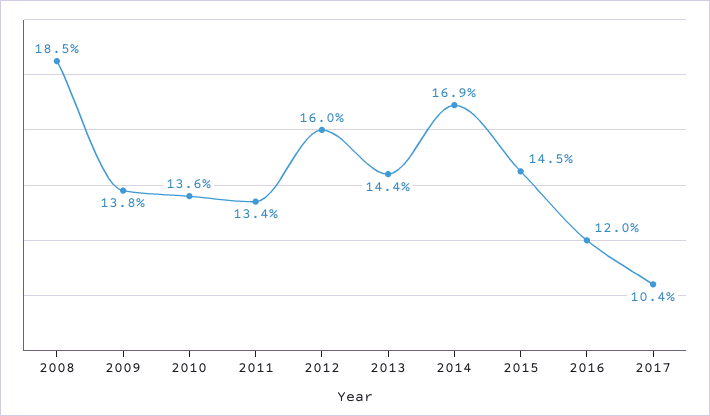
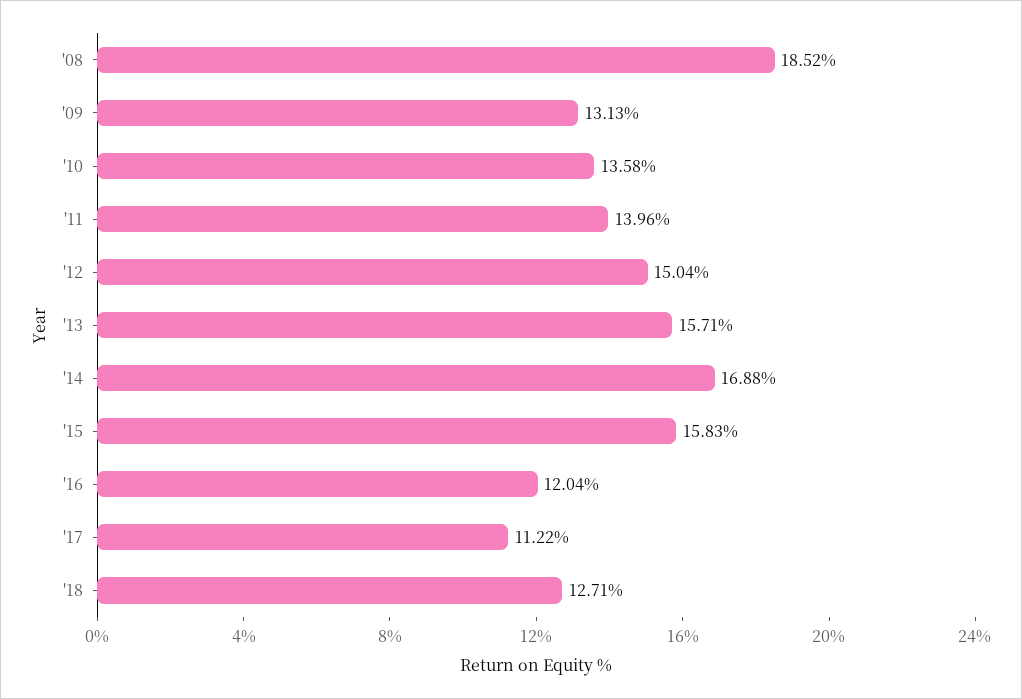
2009: 13.8 -> 13.13
2011: 13.4 -> 13.96
2012: 16 -> 15.04
2013: 14.4 -> 15.71
2015: 14.5 -> 15.83
2017: 10.4 -> 11.22
'18: none -> 12.71

